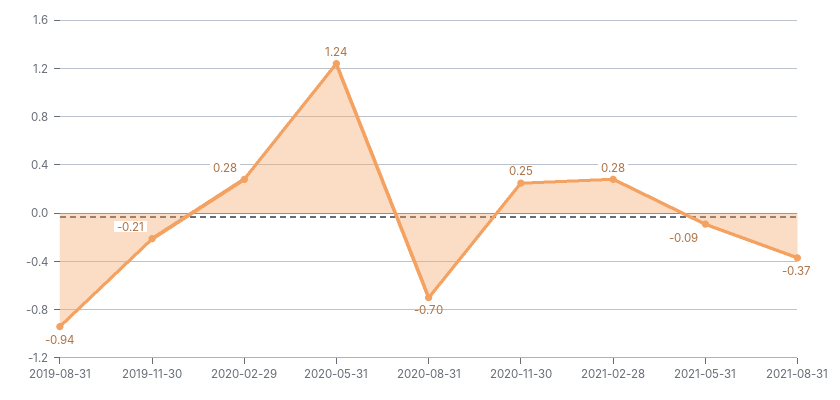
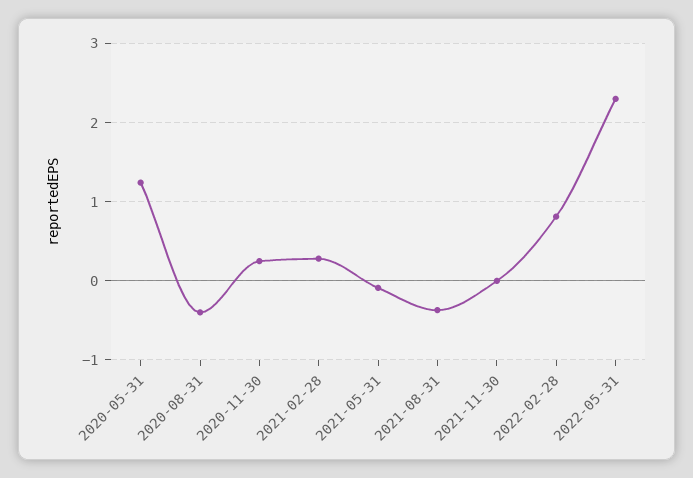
2019-08-31: -0.94 -> none
2019-11-30: -0.21 -> none
2020-02-29: 0.28 -> none
2020-08-31: -0.7 -> -0.4
2021-11-30: none -> 0
2022-02-28: none -> 0.8
2022-05-31: none -> 2.3

